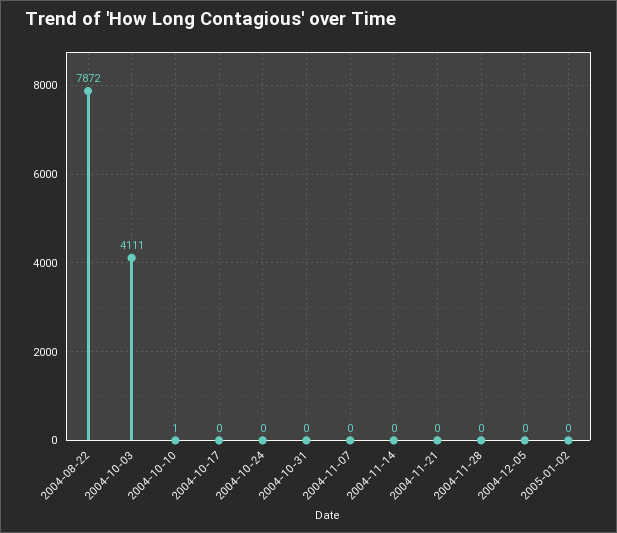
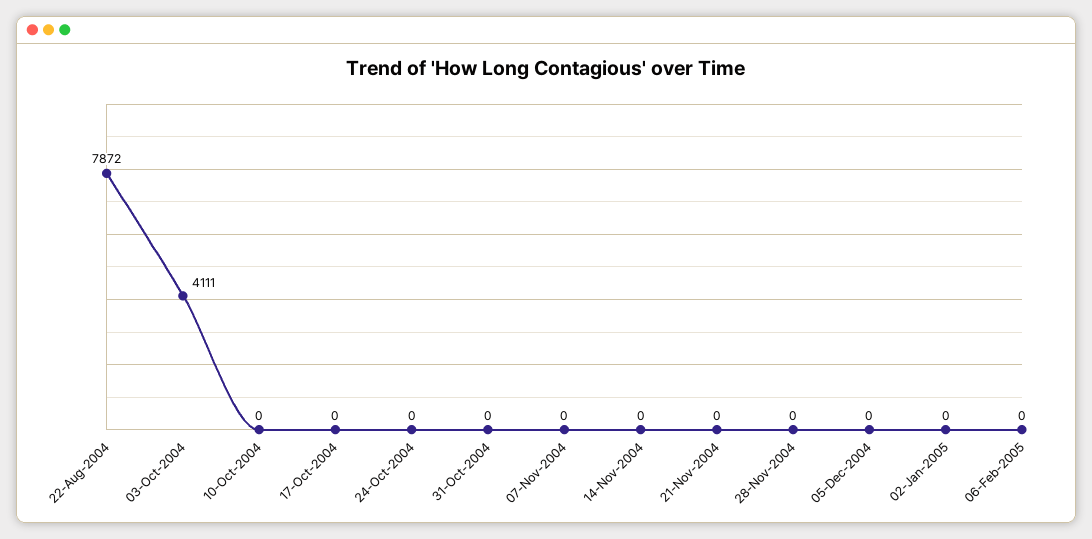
2004-10-10: 1 -> 0
06-Feb-2005: none -> 0

